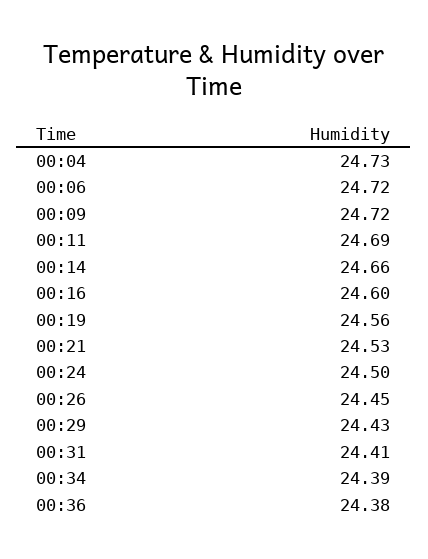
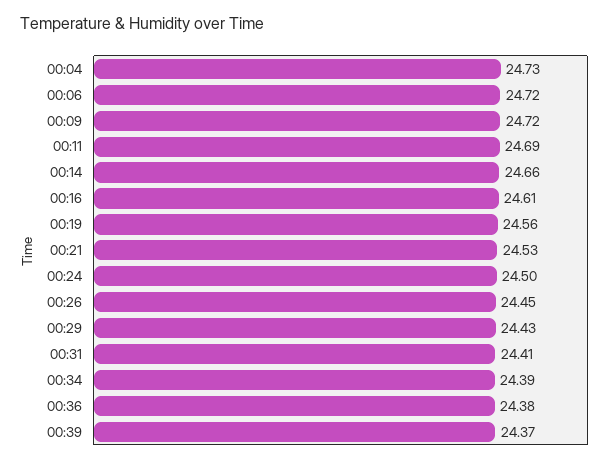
00:16: 24.6 -> 24.61
00:39: none -> 24.37

